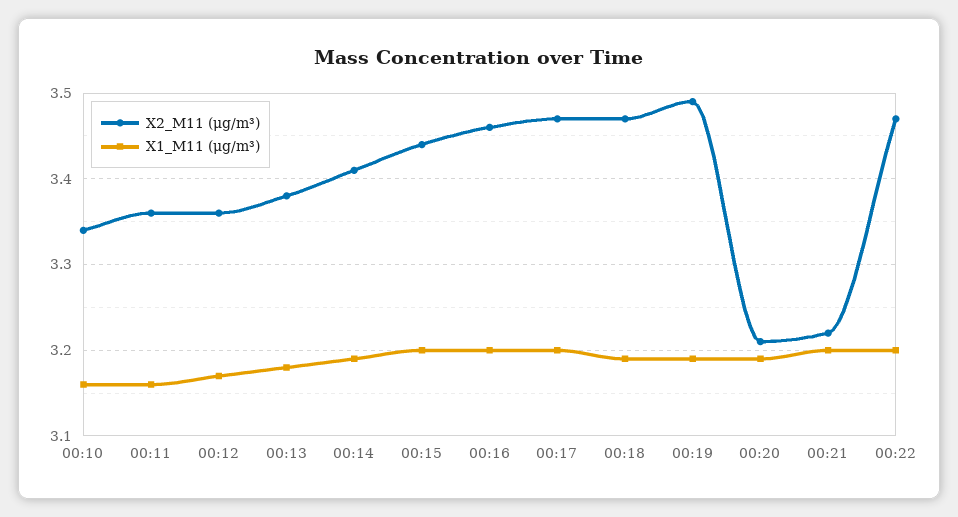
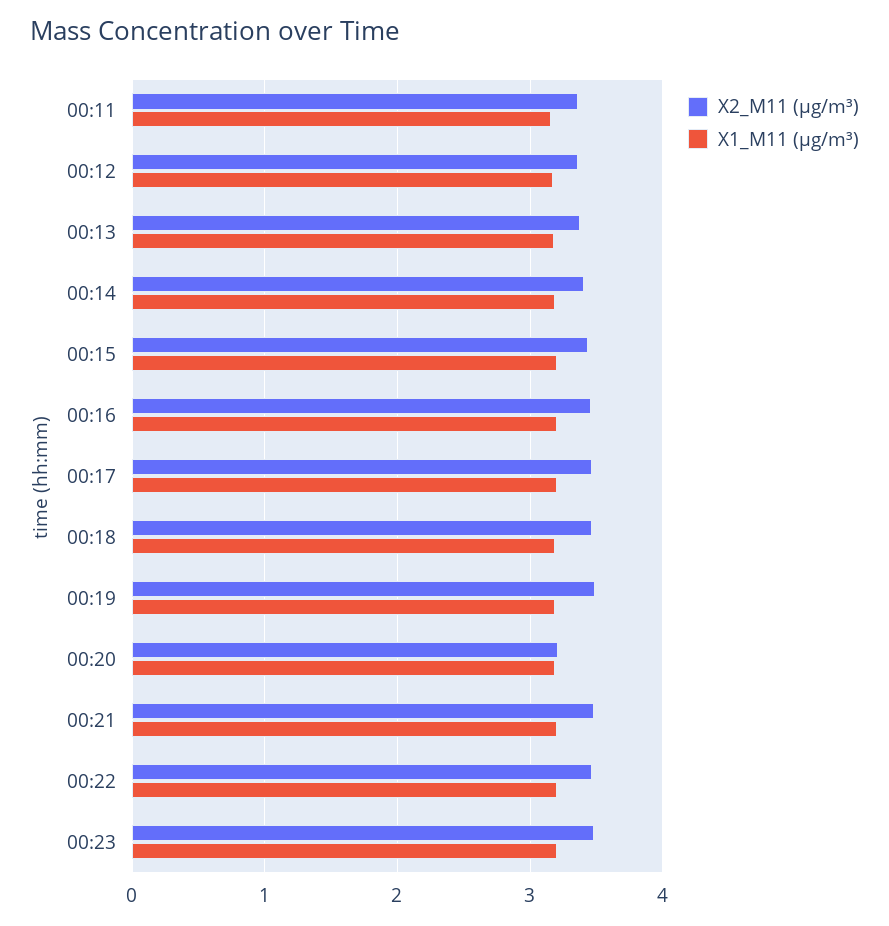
X2_M11 (μg/m³), 00:10: 3.34 -> none
X1_M11 (μg/m³), 00:10: 3.16 -> none
X2_M11 (μg/m³), 00:21: 3.22 -> 3.5
X2_M11 (μg/m³), 00:23: none -> 3.5
X1_M11 (μg/m³), 00:23: none -> 3.2

